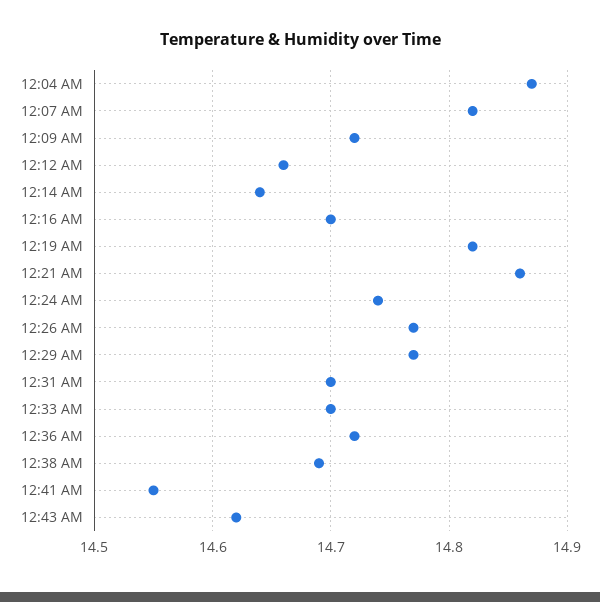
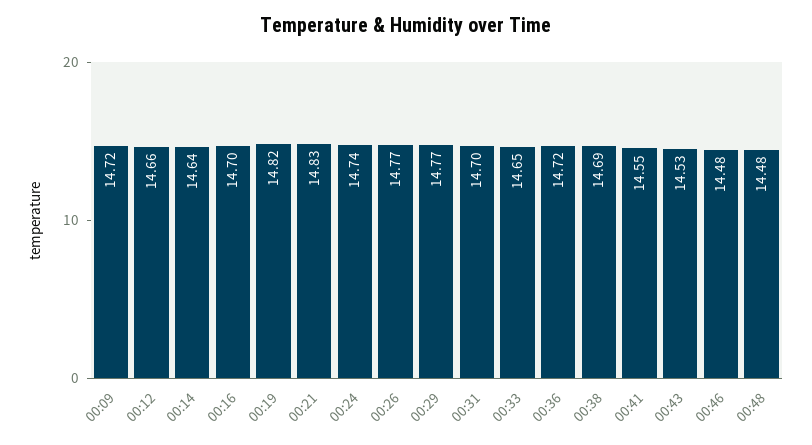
12:04 AM: 14.87 -> none
12:07 AM: 14.82 -> none
12:21 AM: 14.86 -> 14.83
12:33 AM: 14.7 -> 14.65
12:43 AM: 14.62 -> 14.53
00:46: none -> 14.48
00:48: none -> 14.48

